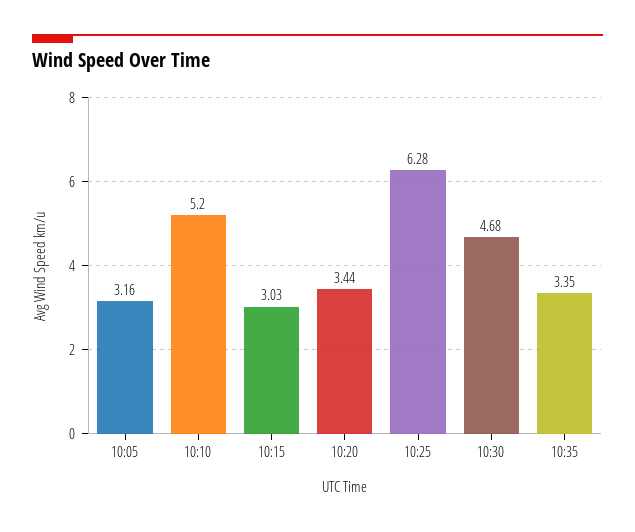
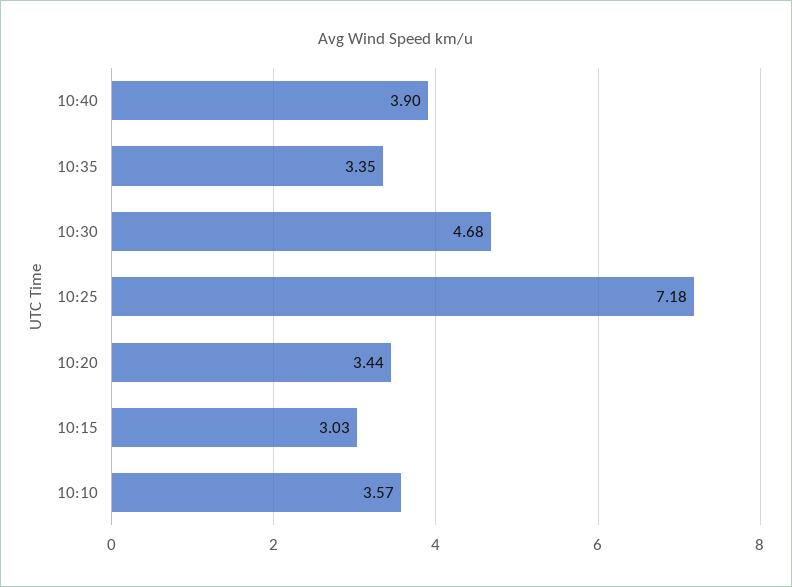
10:05: 3.16 -> none
10:10: 5.2 -> 3.57
10:25: 6.28 -> 7.18
10:40: none -> 3.9

